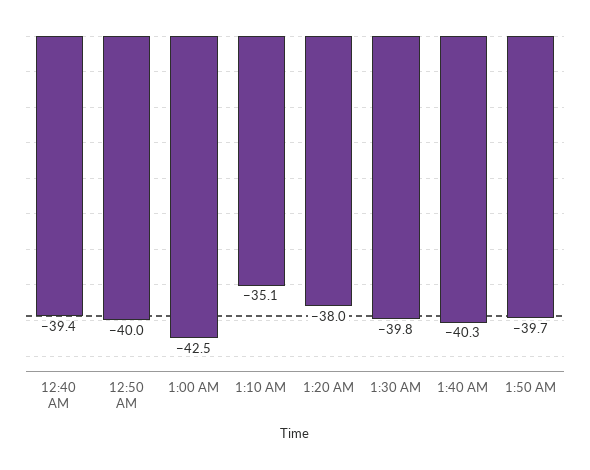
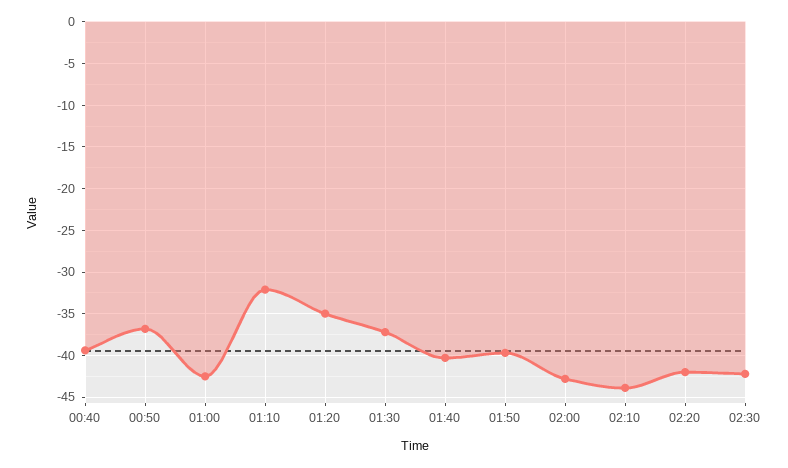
12:50 AM: -40 -> -37
1:10 AM: -35.1 -> -32
1:20 AM: -38 -> -35
1:30 AM: -39.8 -> -37
02:00: none -> -43
02:10: none -> -44
02:20: none -> -42
02:30: none -> -42

